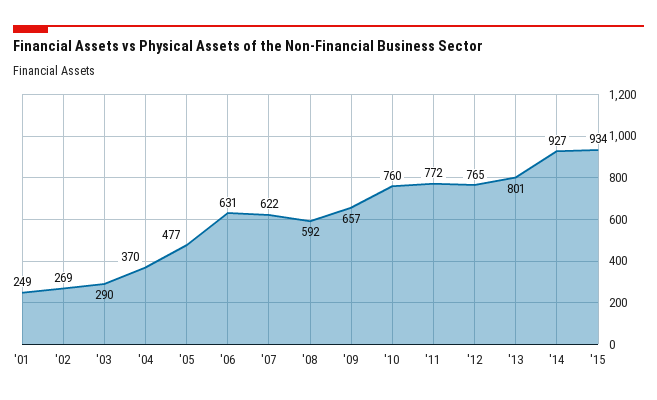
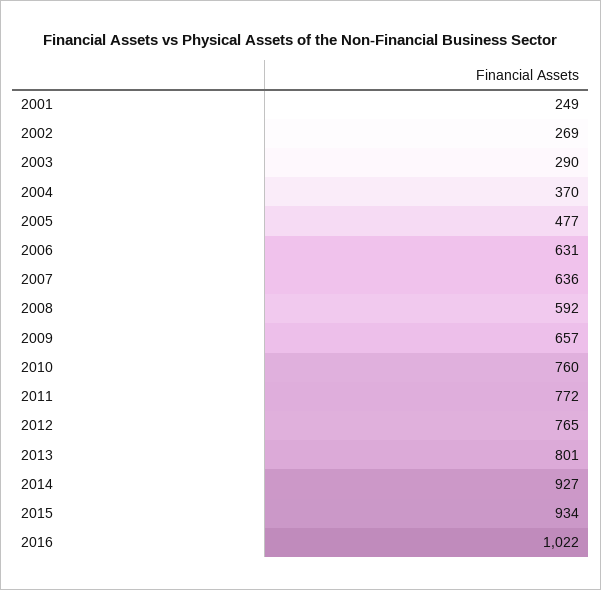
'07: 622 -> 636
2016: none -> 1022

